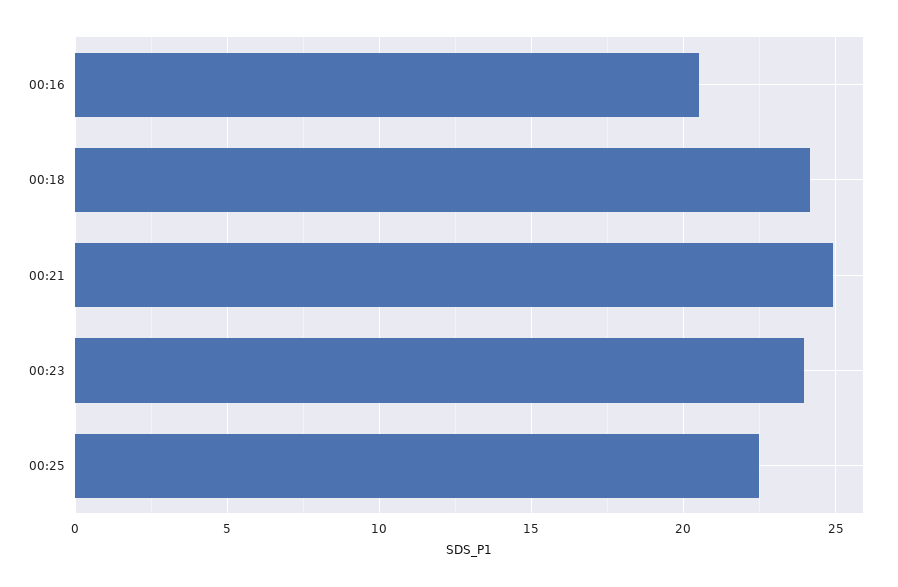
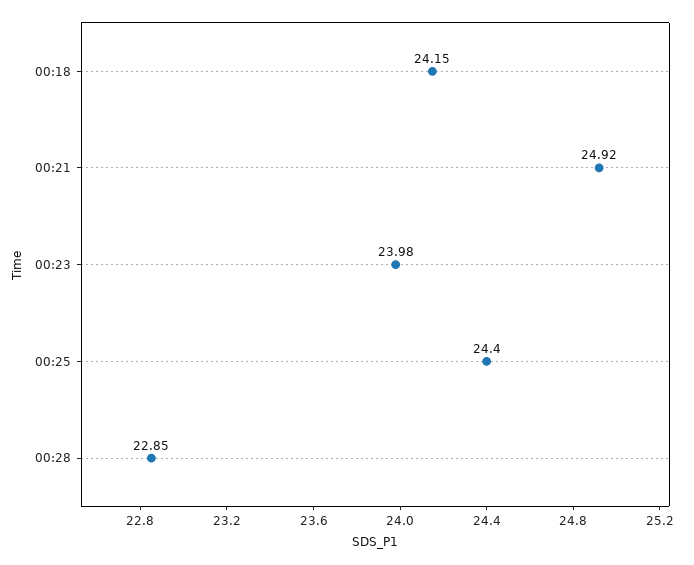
00:16: 20.5 -> none
00:25: 22.5 -> 24.4
00:28: none -> 22.85

